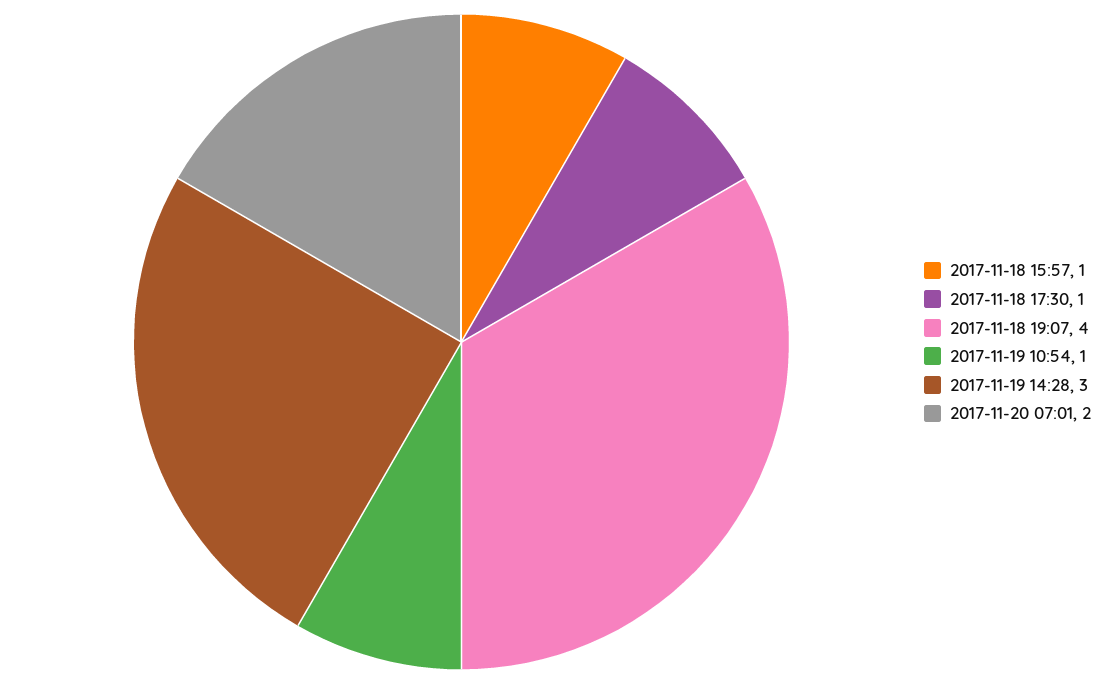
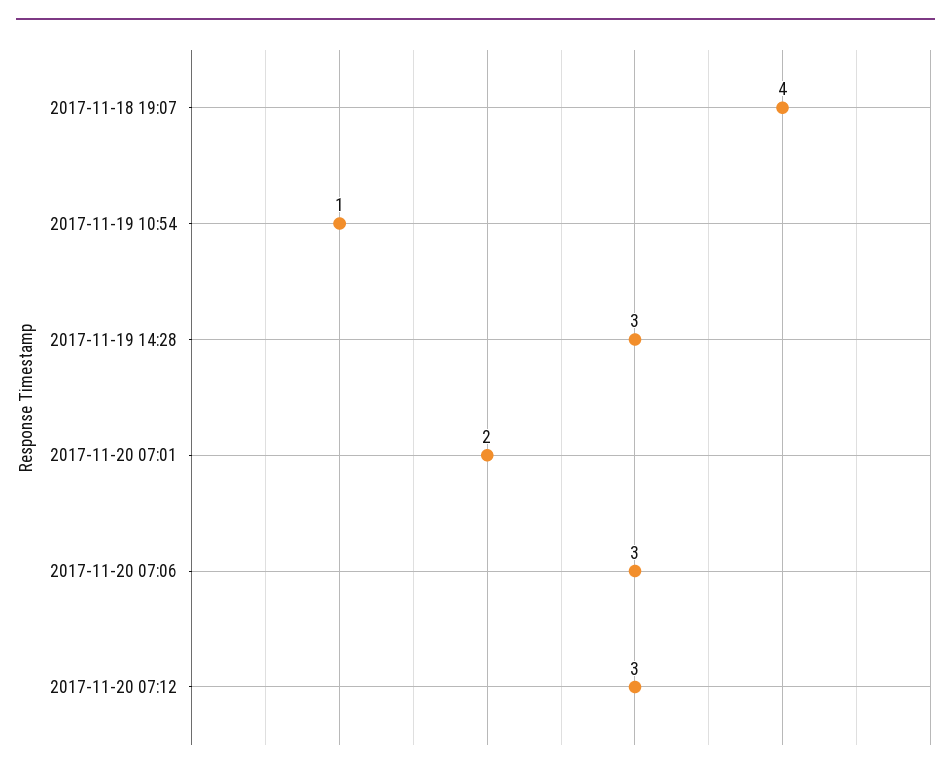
2017-11-18 15:57: 1 -> none
2017-11-18 17:30: 1 -> none
2017-11-20 07:06: none -> 3
2017-11-20 07:12: none -> 3

